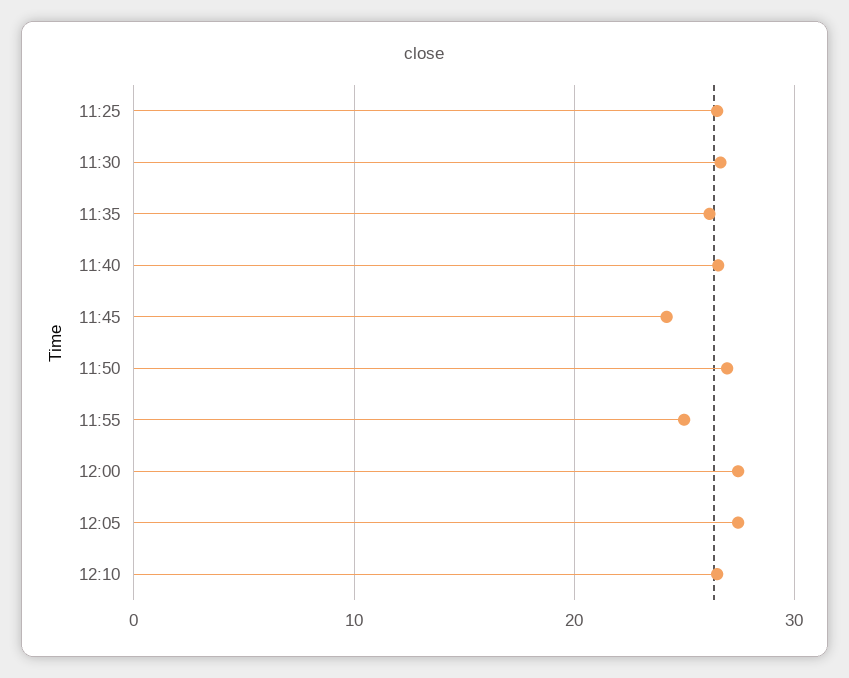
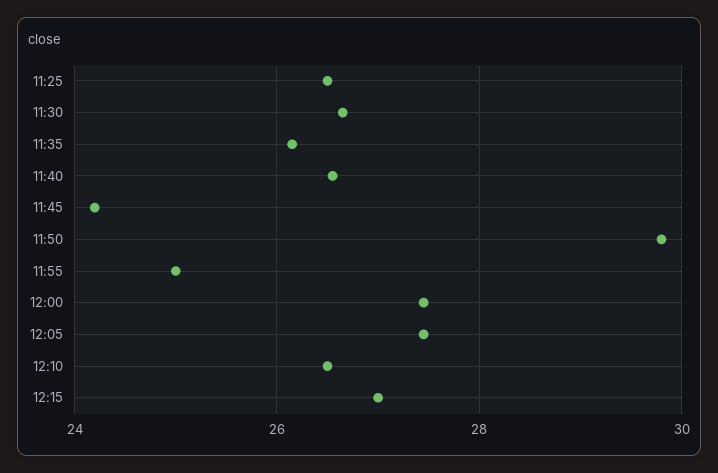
11:50: 27 -> 29.8
12:15: none -> 27

